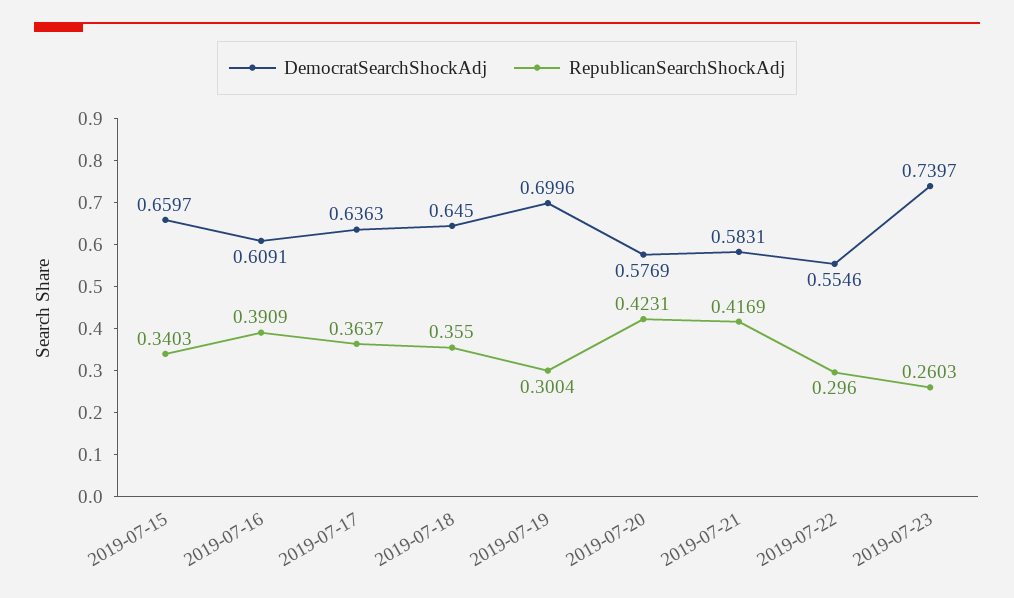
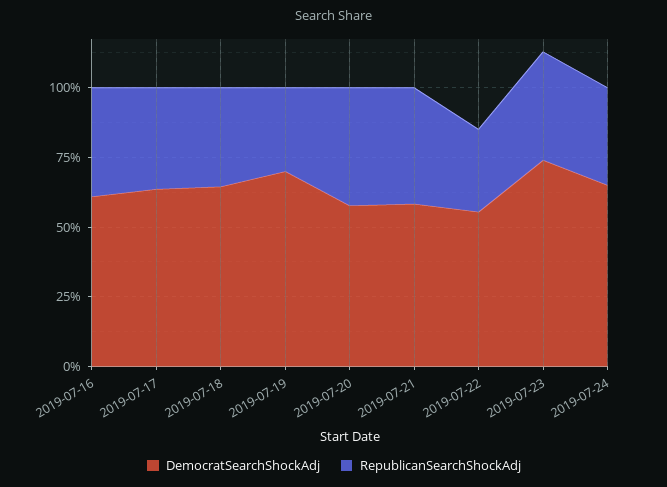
DemocratSearchShockAdj, 2019-07-15: 0.6597 -> none
RepublicanSearchShockAdj, 2019-07-15: 0.3403 -> none
RepublicanSearchShockAdj, 2019-07-23: 0.2603 -> 0.4
DemocratSearchShockAdj, 2019-07-24: none -> 0.65
RepublicanSearchShockAdj, 2019-07-24: none -> 0.35

